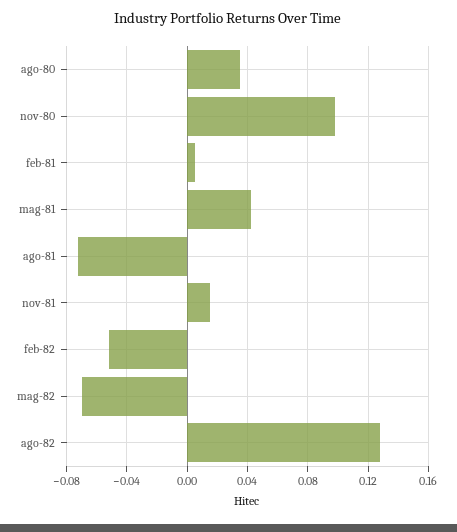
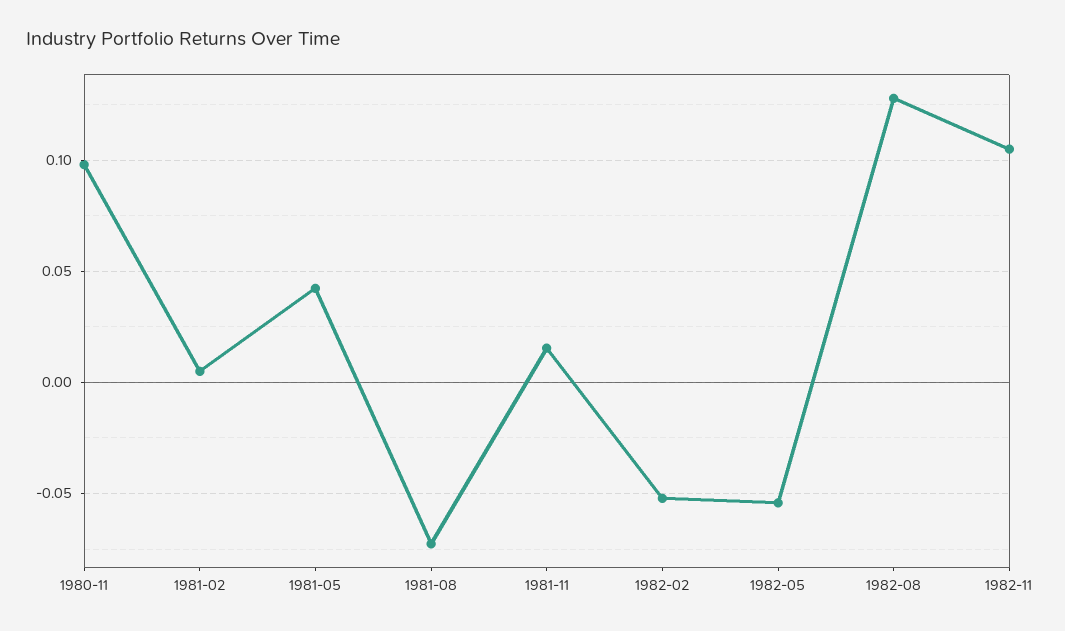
ago-80: 0.035 -> none
mag-82: -0.07 -> -0.055
1982-11: none -> 0.105

